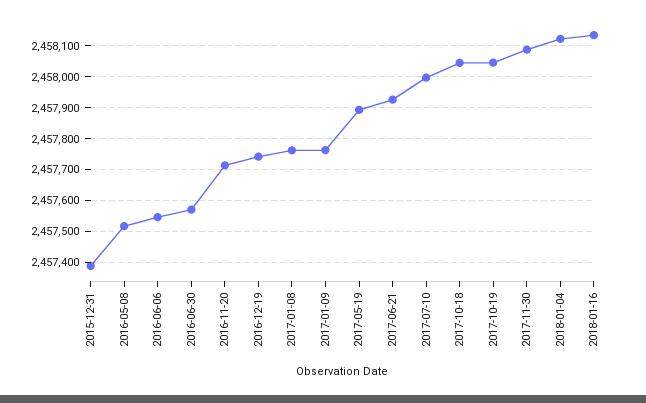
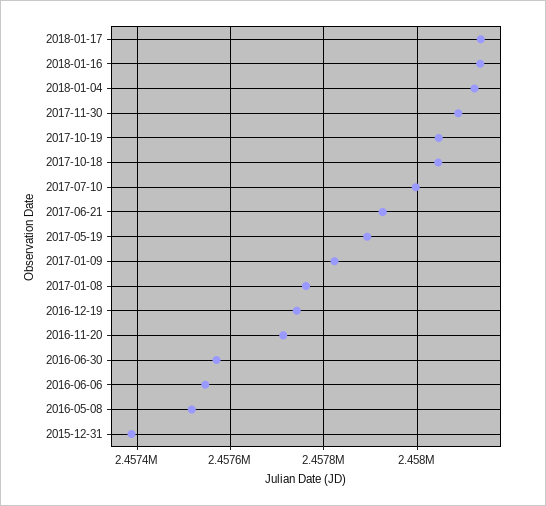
2017-01-09: 2457760 -> 2457820
2018-01-17: none -> 2458140

